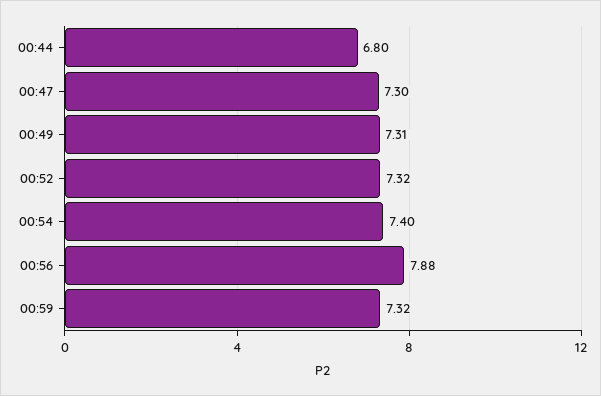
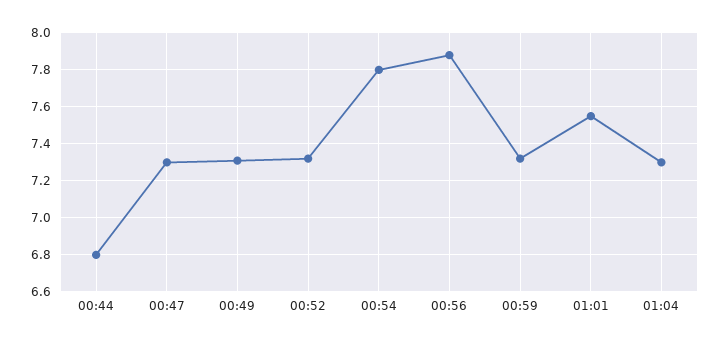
00:54: 7.4 -> 7.8
01:01: none -> 7.55
01:04: none -> 7.3

